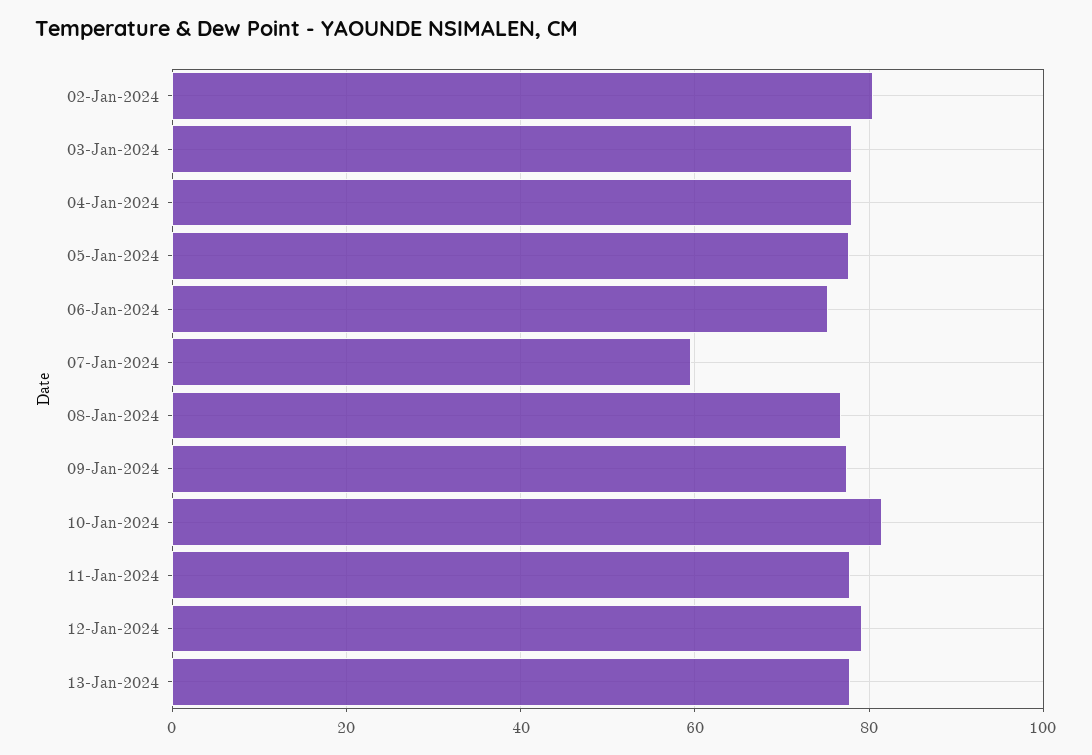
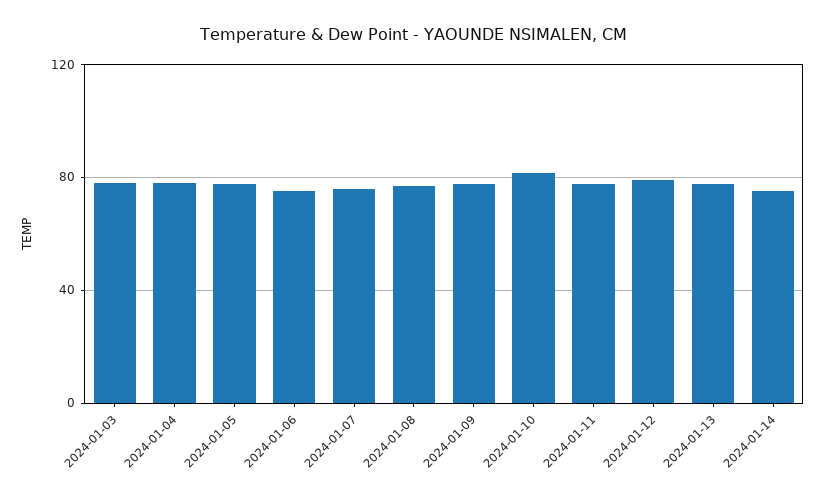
02-Jan-2024: 80 -> none
07-Jan-2024: 60 -> 75
2024-01-14: none -> 75

